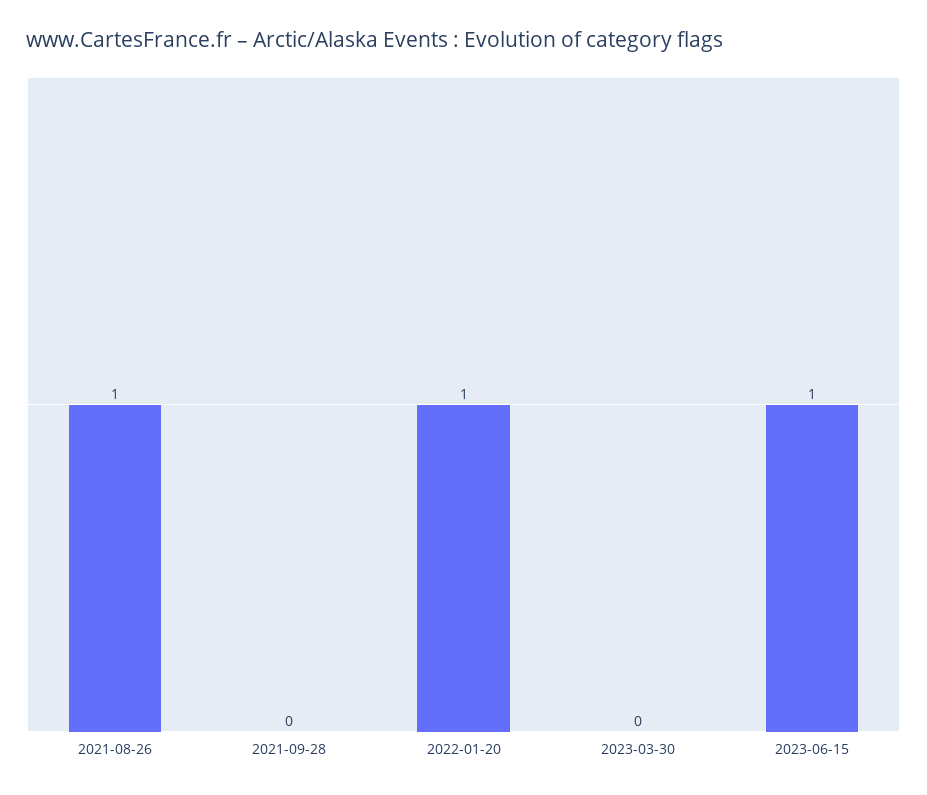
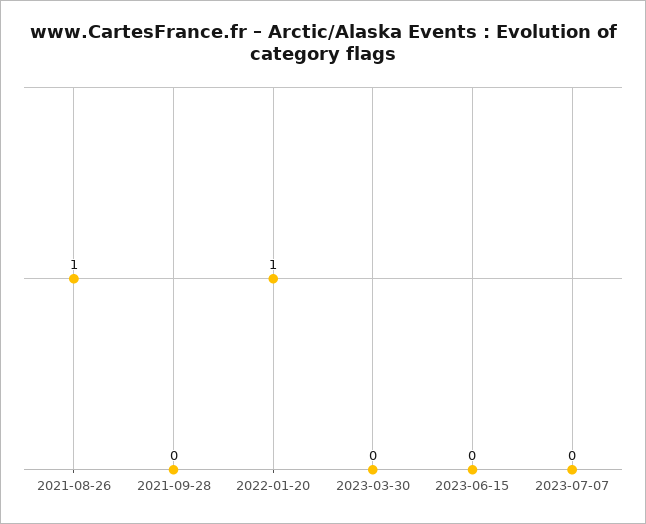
2023-06-15: 1 -> 0
2023-07-07: none -> 0

